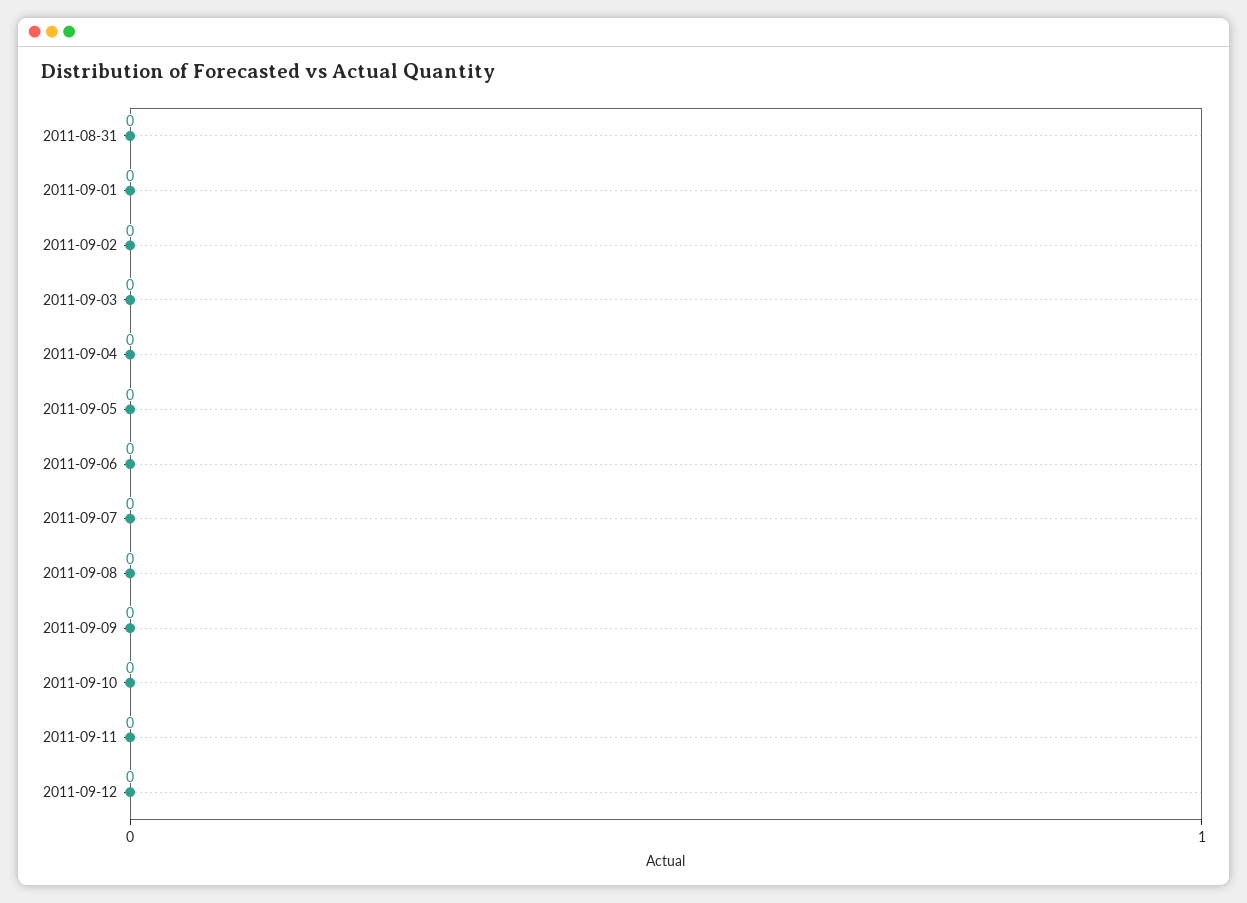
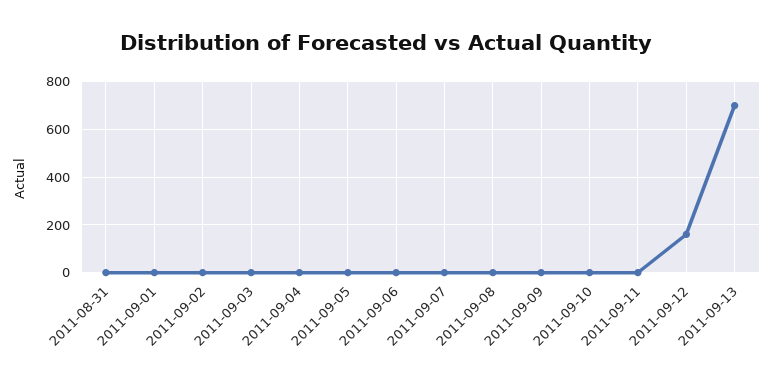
2011-09-12: 0 -> 150
2011-09-13: none -> 700

